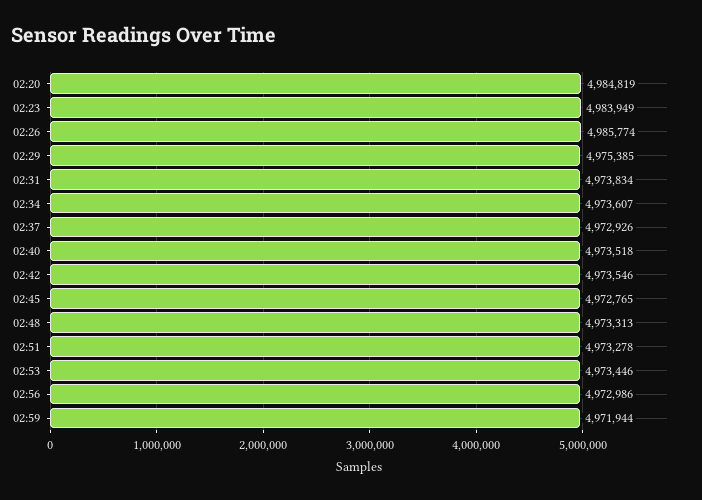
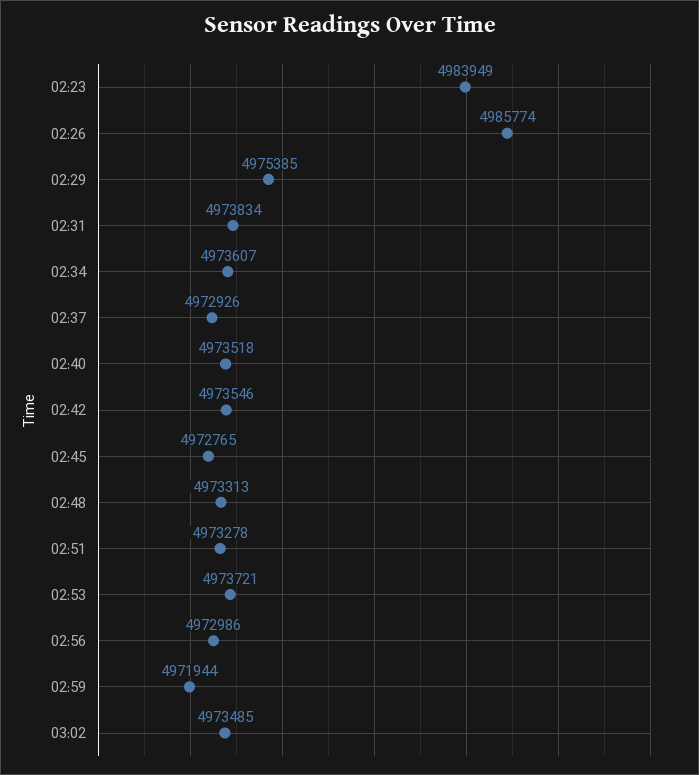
02:20: 4984819 -> none
02:53: 4973446 -> 4973721
03:02: none -> 4973485

